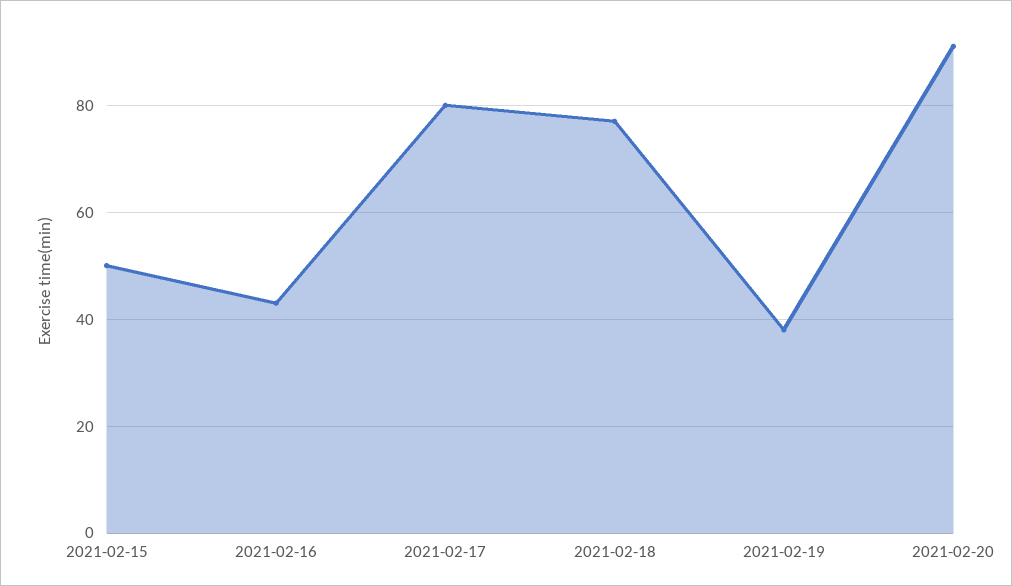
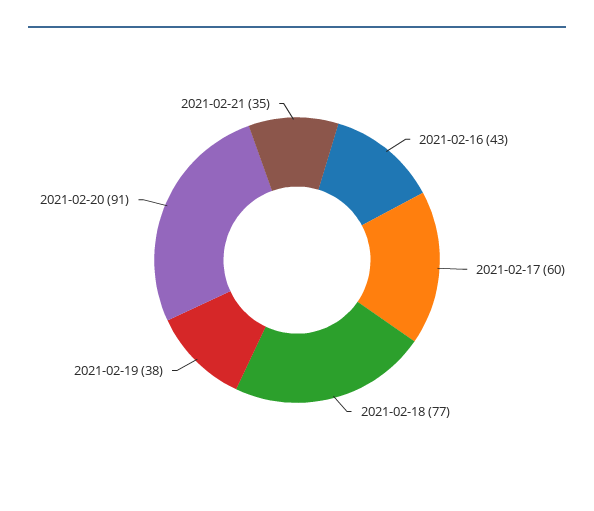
2021-02-15: 50 -> none
2021-02-17: 80 -> 60
2021-02-21: none -> 35

